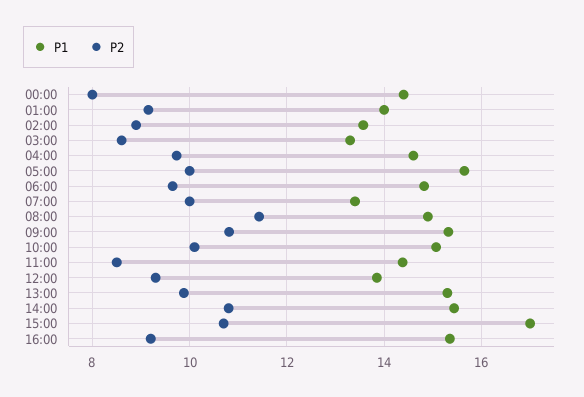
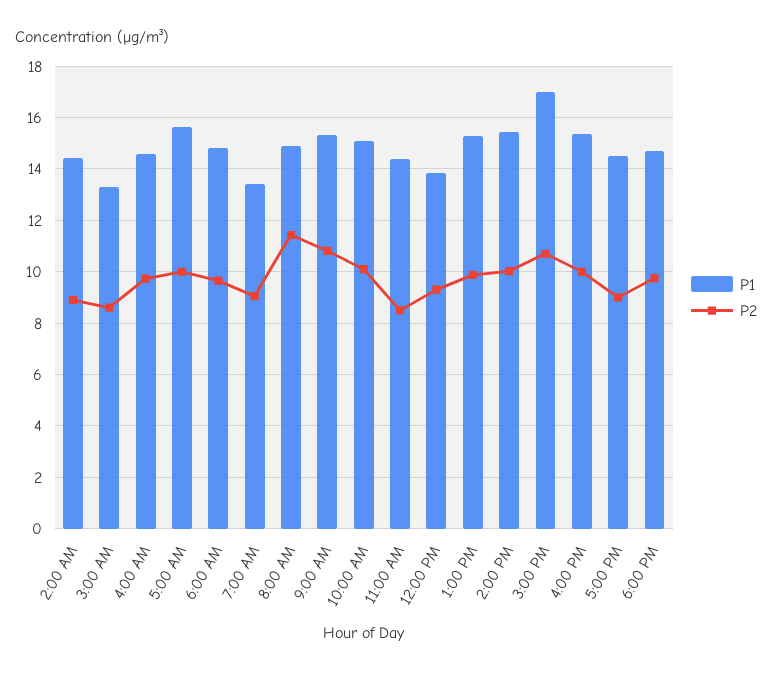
P1, 00:00: 14.4 -> none
P2, 00:00: 8 -> none
P1, 01:00: 14 -> none
P2, 01:00: 9.2 -> none
P1, 02:00: 13.6 -> 14.5
P2, 07:00: 10 -> 9
P2, 14:00: 10.8 -> 10
P2, 16:00: 9.2 -> 10
P1, 5:00 PM: none -> 14.5
P2, 5:00 PM: none -> 9
P1, 6:00 PM: none -> 14.75
P2, 6:00 PM: none -> 9.75

